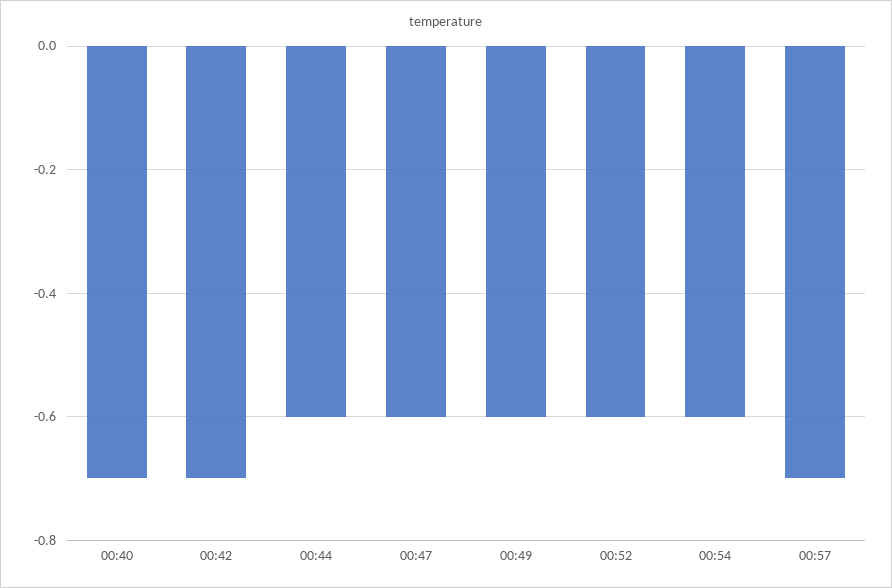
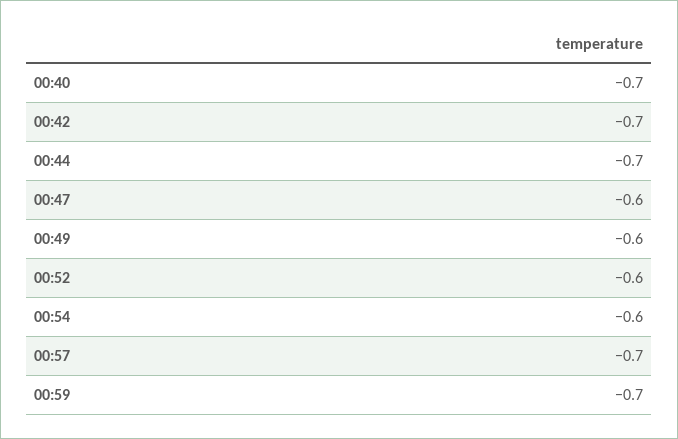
00:44: -0.6 -> -0.7
00:59: none -> -0.7

